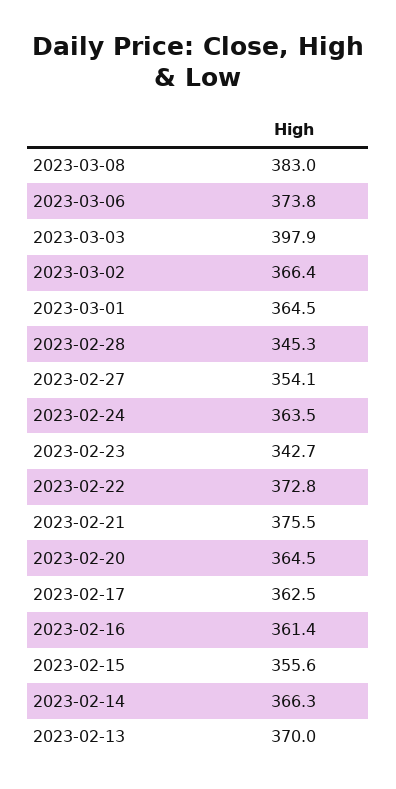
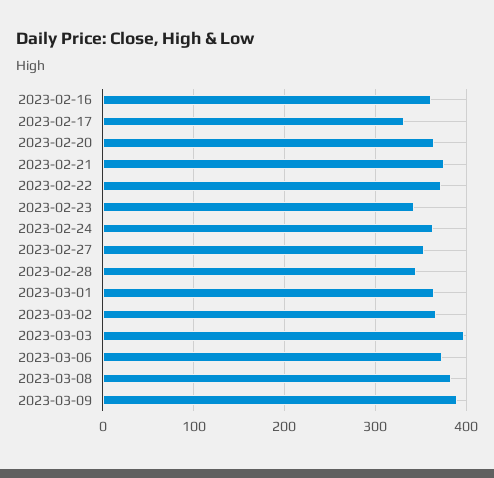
2023-02-17: 362.5 -> 330
2023-02-15: 355.6 -> none
2023-02-14: 366.3 -> none
2023-02-13: 370 -> none
2023-03-09: none -> 390

